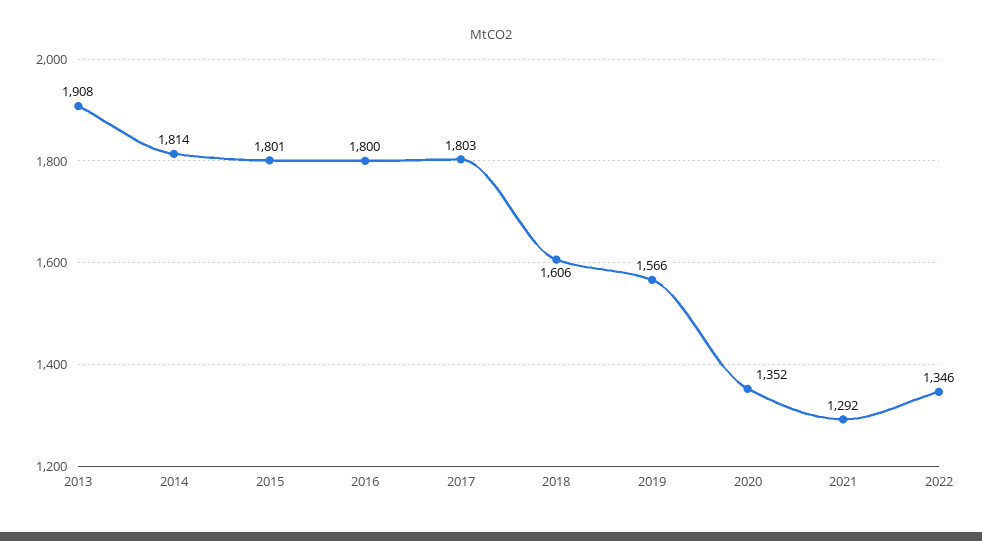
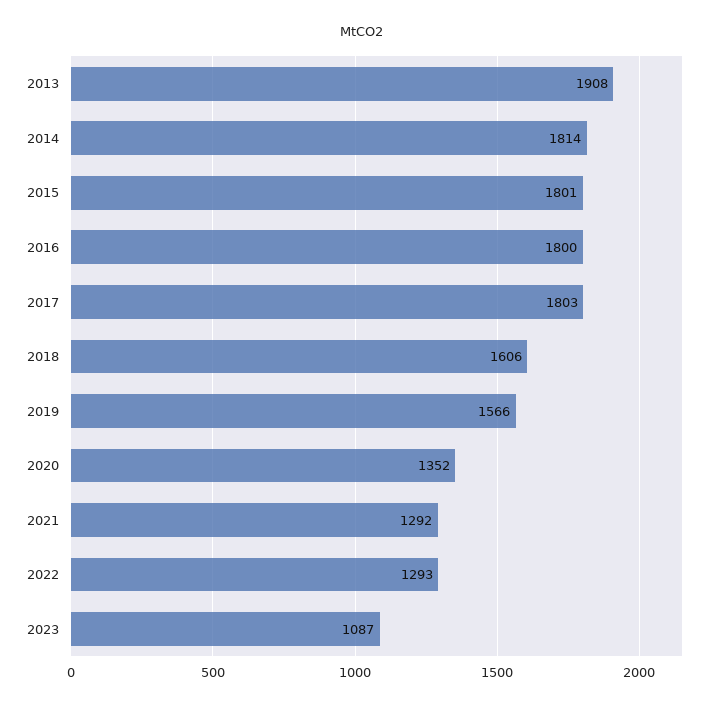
2022: 1346 -> 1293
2023: none -> 1087

